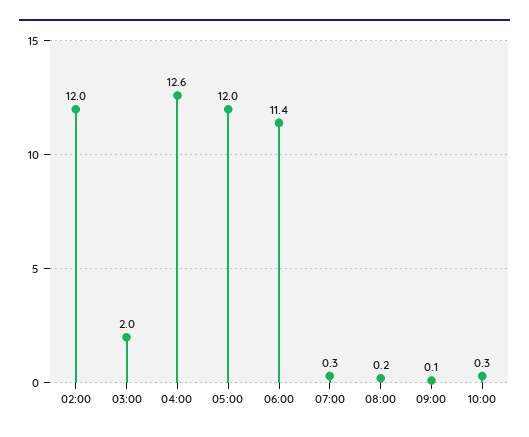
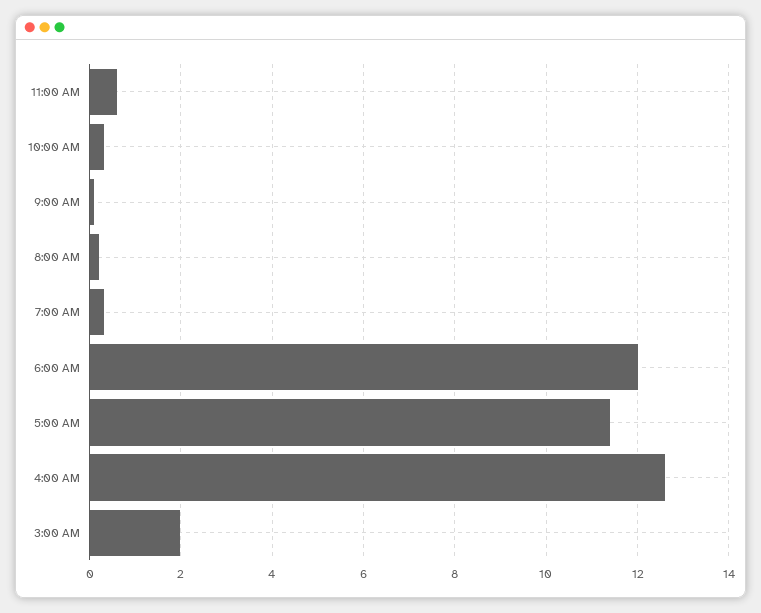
02:00: 12 -> none
05:00: 12 -> 11.4
06:00: 11.4 -> 12
11:00 AM: none -> 0.6

